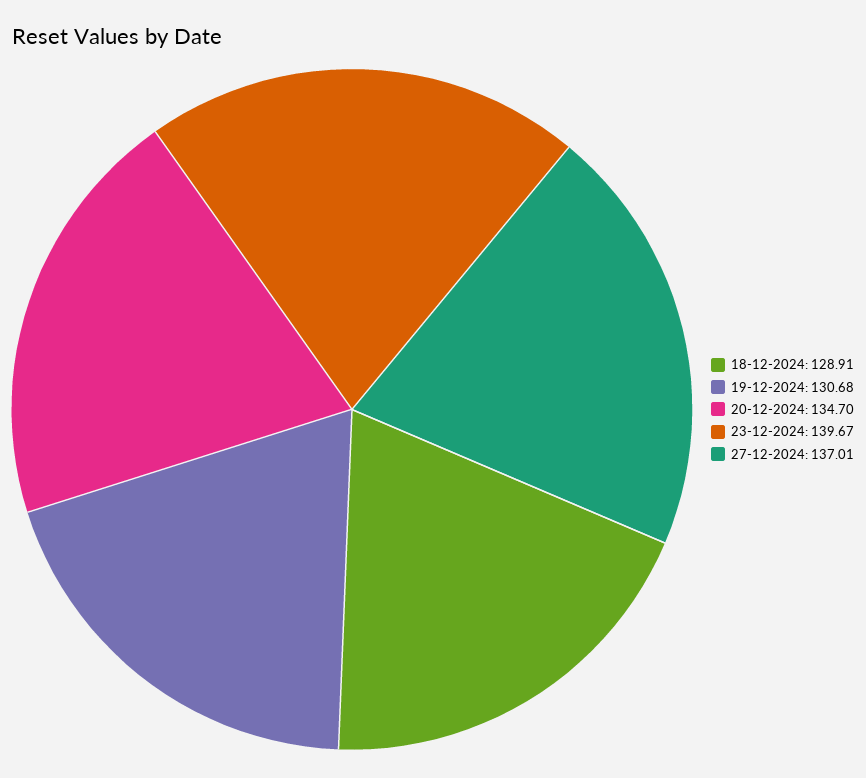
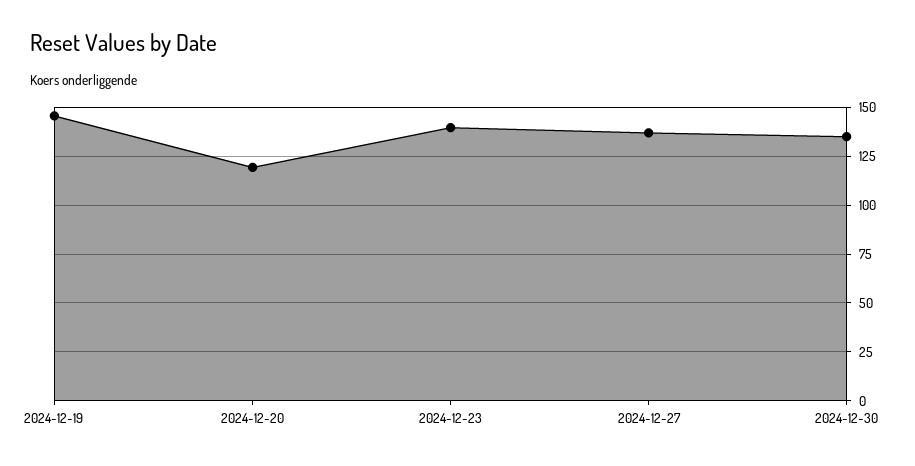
18-12-2024: 128.91 -> none
19-12-2024: 130.68 -> 145
20-12-2024: 134.7 -> 120
2024-12-30: none -> 135

